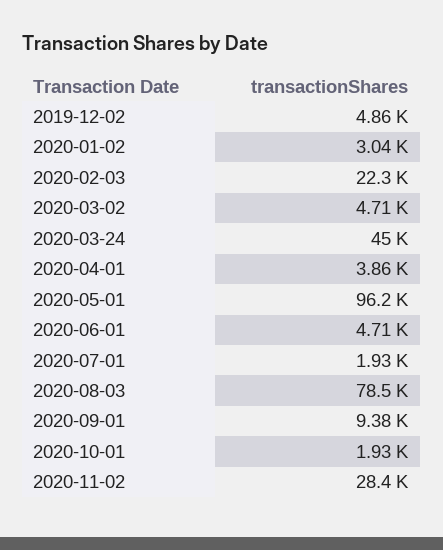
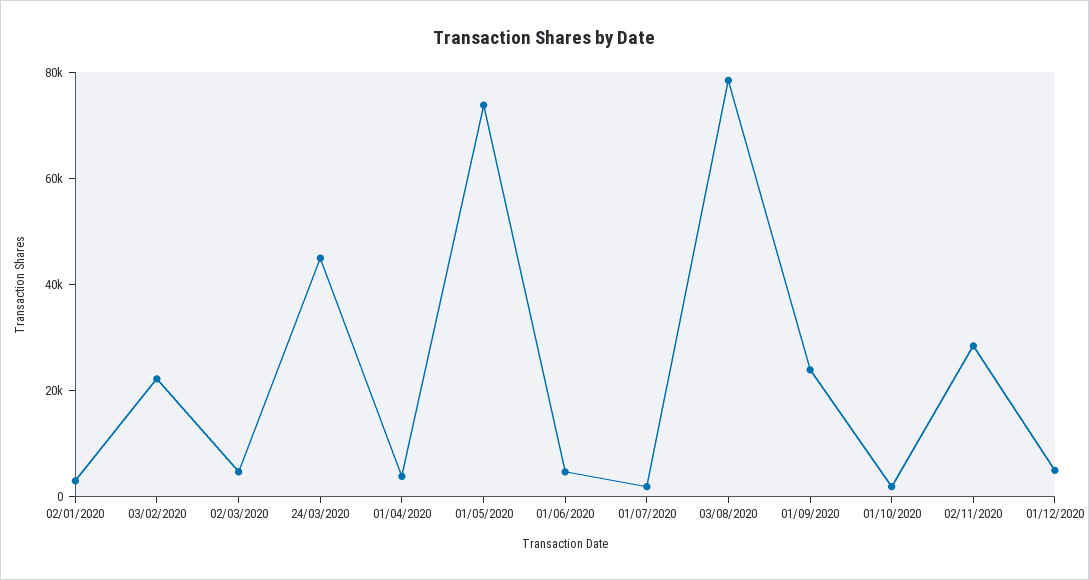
2019-12-02: 4860 -> none
2020-05-01: 96200 -> 75000
2020-09-01: 9380 -> 25000
01/12/2020: none -> 5000

